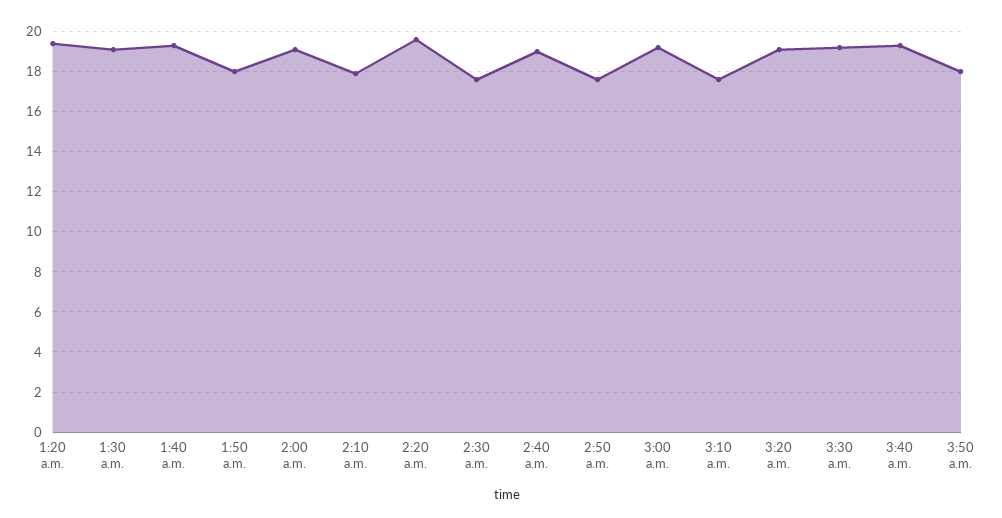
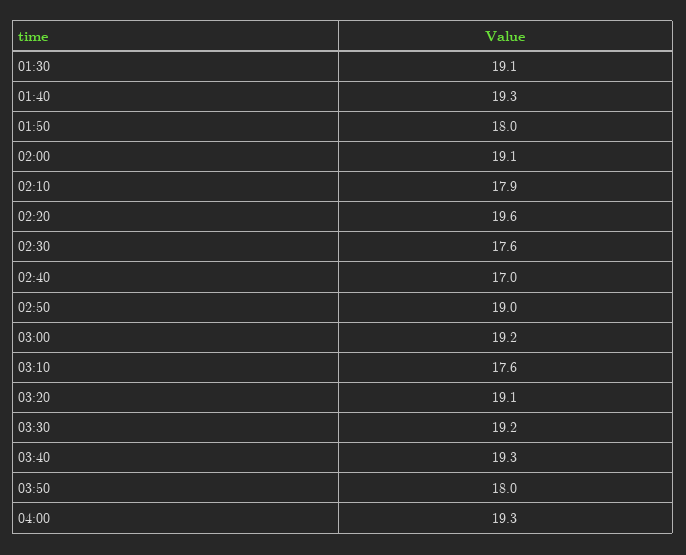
1:20 a.m.: 19.5 -> none
2:40 a.m.: 19 -> 17
2:50 a.m.: 17.5 -> 19
04:00: none -> 19.3

